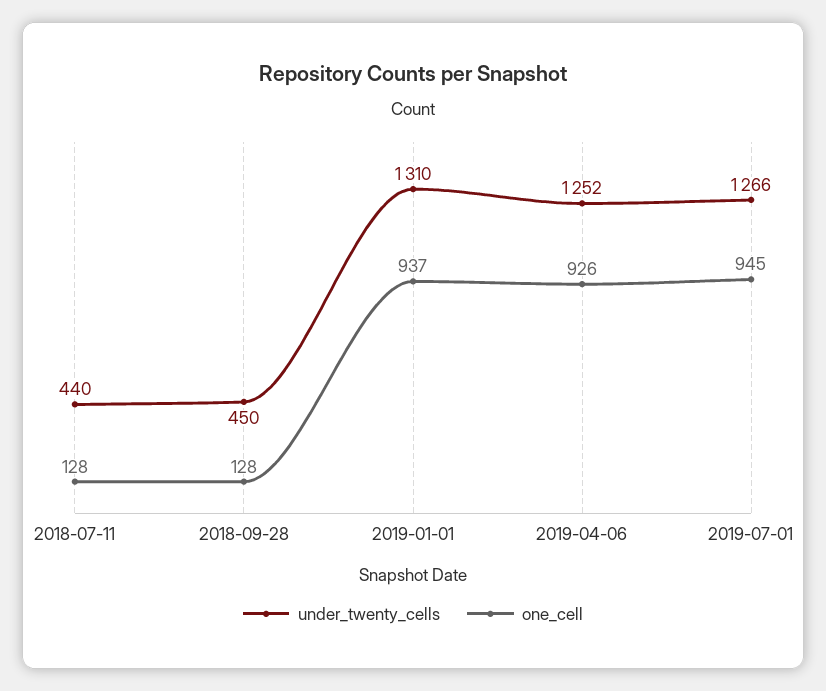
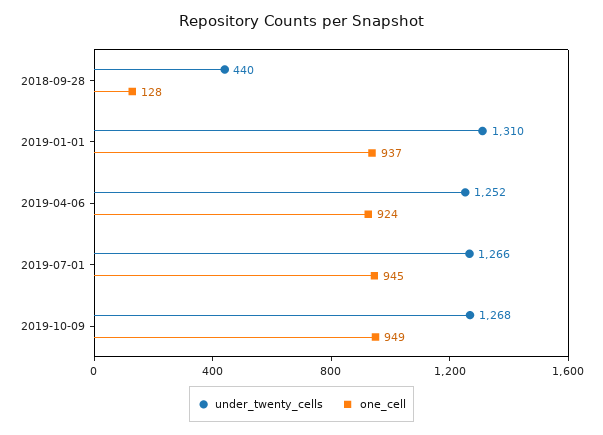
under_twenty_cells, 2018-07-11: 440 -> none
one_cell, 2018-07-11: 128 -> none
under_twenty_cells, 2018-09-28: 450 -> 440
one_cell, 2019-04-06: 926 -> 924
under_twenty_cells, 2019-10-09: none -> 1268
one_cell, 2019-10-09: none -> 949

